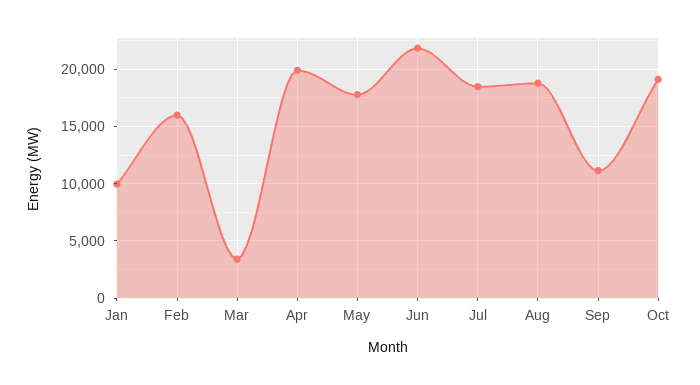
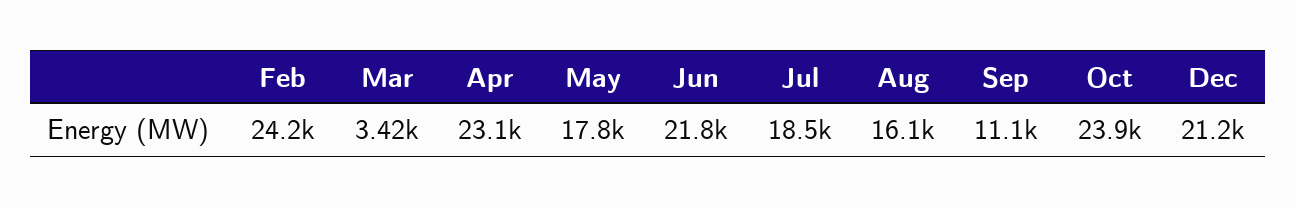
Jan: 10000 -> none
Feb: 16000 -> 24200
Apr: 20000 -> 23100
Aug: 19000 -> 16100
Oct: 19000 -> 23900
Dec: none -> 21200

